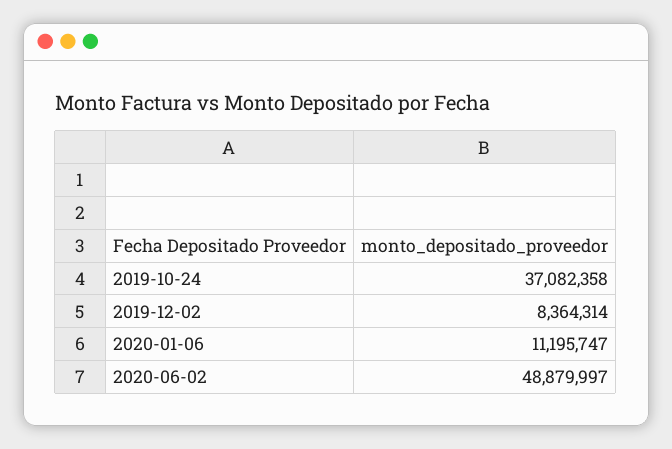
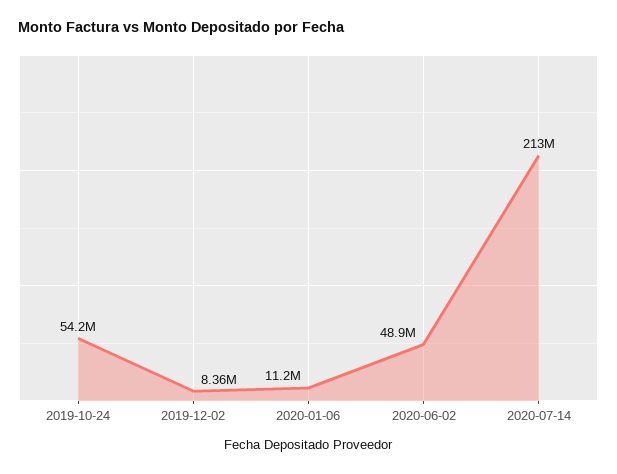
2019-10-24: 37082358 -> 54200000
2020-07-14: none -> 213000000

